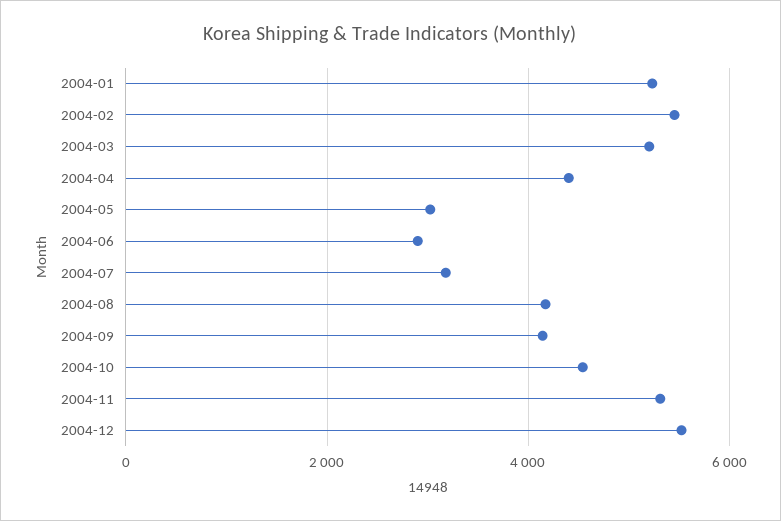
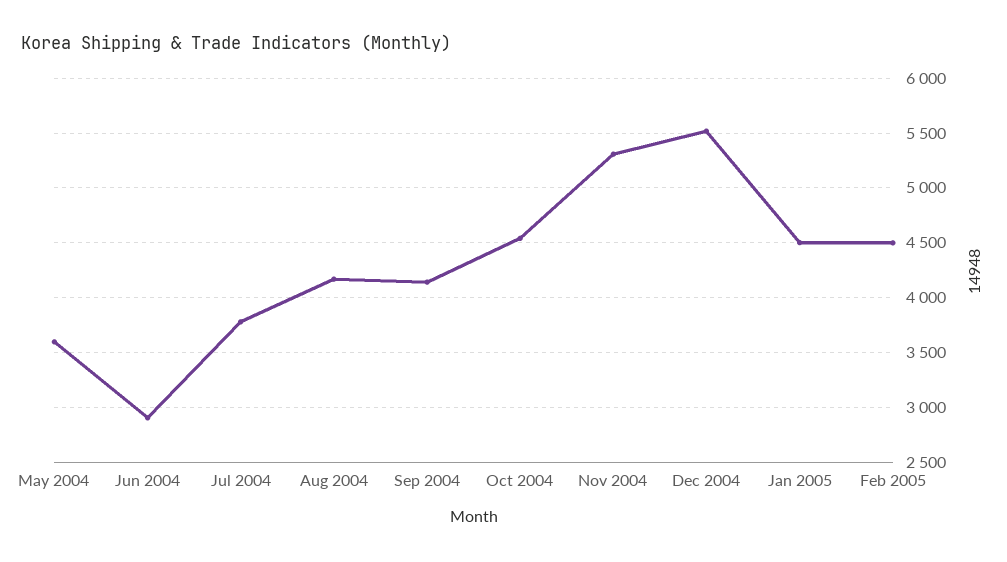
2004-01: 5200 -> none
2004-02: 5400 -> none
2004-03: 5200 -> none
2004-04: 4400 -> none
2004-05: 3000 -> 3600
2004-07: 3200 -> 3800
Jan 2005: none -> 4500
Feb 2005: none -> 4500

